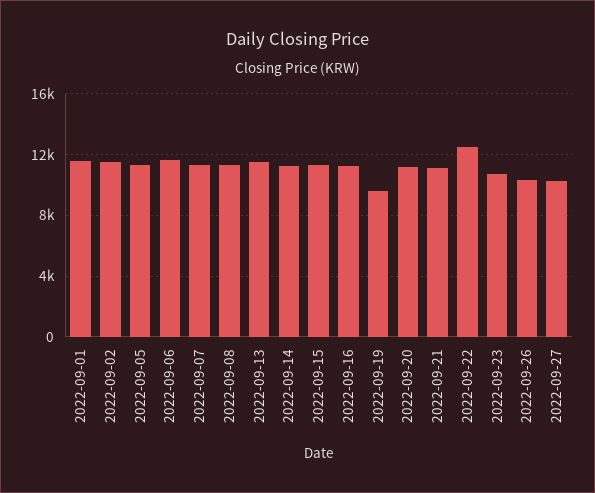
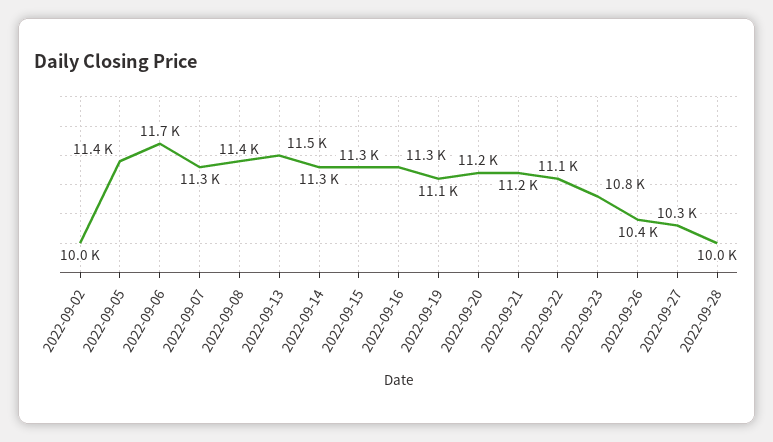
2022-09-01: 11500 -> none
2022-09-02: 11500 -> 10000
2022-09-19: 9500 -> 11100
2022-09-22: 12500 -> 11100
2022-09-28: none -> 10000

